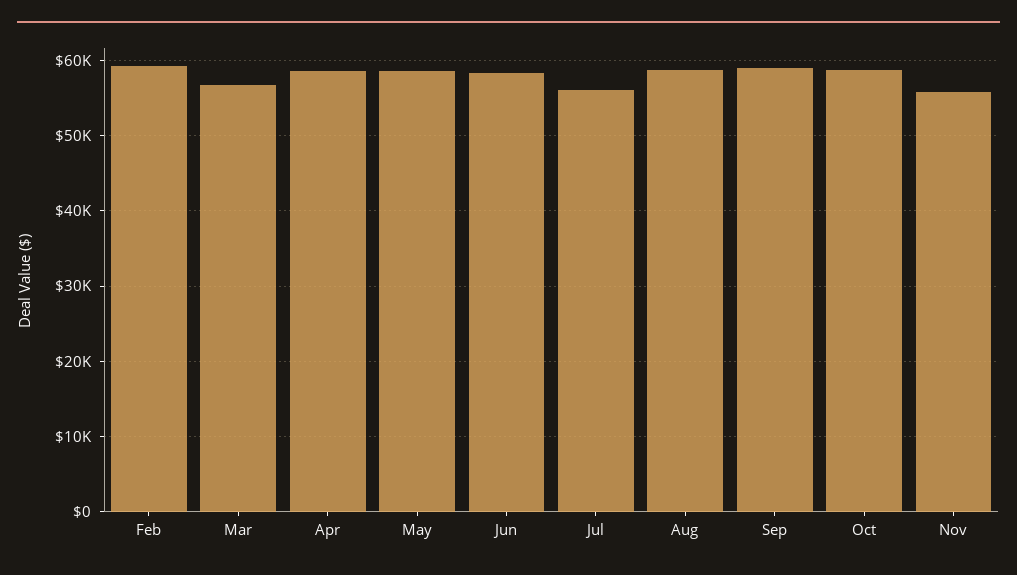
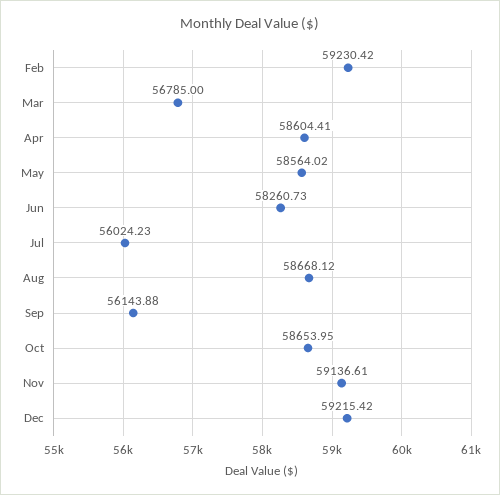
Sep: 59000 -> 56143.88
Nov: 56000 -> 59136.61
Dec: none -> 59215.42

